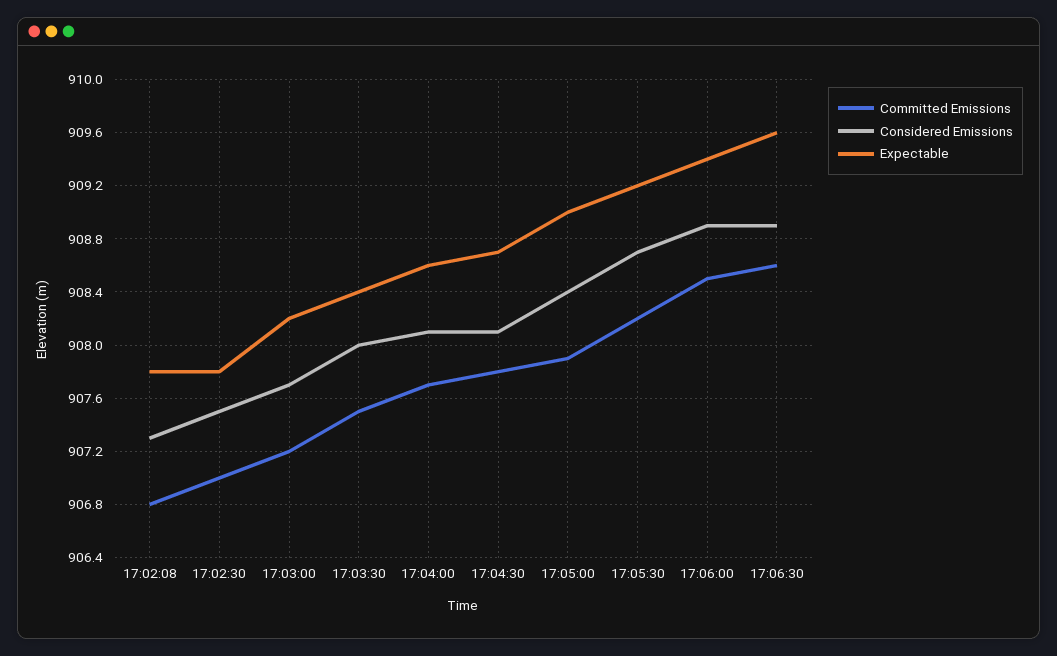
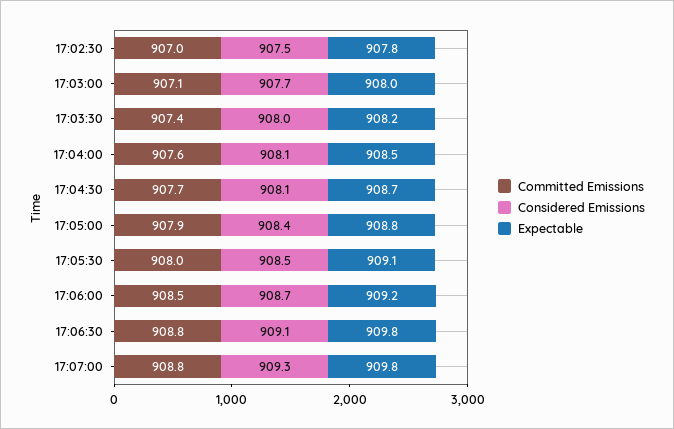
Committed Emissions, 17:02:08: 906.8 -> none
Considered Emissions, 17:02:08: 907.3 -> none
Expectable, 17:02:08: 907.8 -> none
Committed Emissions, 17:03:00: 907.2 -> 907.1
Expectable, 17:03:00: 908.2 -> 908
Committed Emissions, 17:03:30: 907.5 -> 907.4
Expectable, 17:03:30: 908.4 -> 908.2
Committed Emissions, 17:04:00: 907.7 -> 907.6
Expectable, 17:04:00: 908.6 -> 908.5
Committed Emissions, 17:04:30: 907.8 -> 907.7
Expectable, 17:05:00: 909 -> 908.8
Committed Emissions, 17:05:30: 908.2 -> 908
Considered Emissions, 17:05:30: 908.7 -> 908.5
Expectable, 17:05:30: 909.2 -> 909.1
Considered Emissions, 17:06:00: 908.9 -> 908.7
Expectable, 17:06:00: 909.4 -> 909.2
Committed Emissions, 17:06:30: 908.6 -> 908.8
Considered Emissions, 17:06:30: 908.9 -> 909.1
Expectable, 17:06:30: 909.6 -> 909.8
Committed Emissions, 17:07:00: none -> 908.8
Considered Emissions, 17:07:00: none -> 909.3
Expectable, 17:07:00: none -> 909.8

